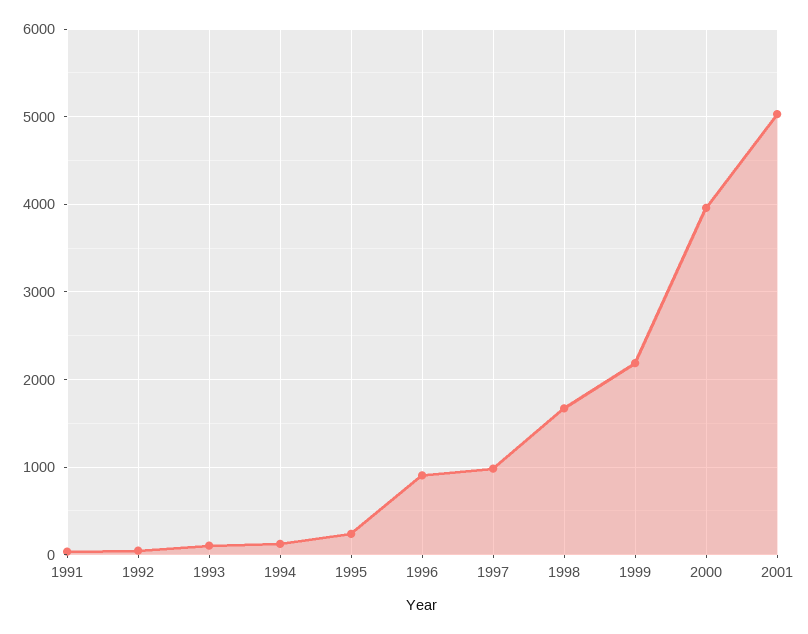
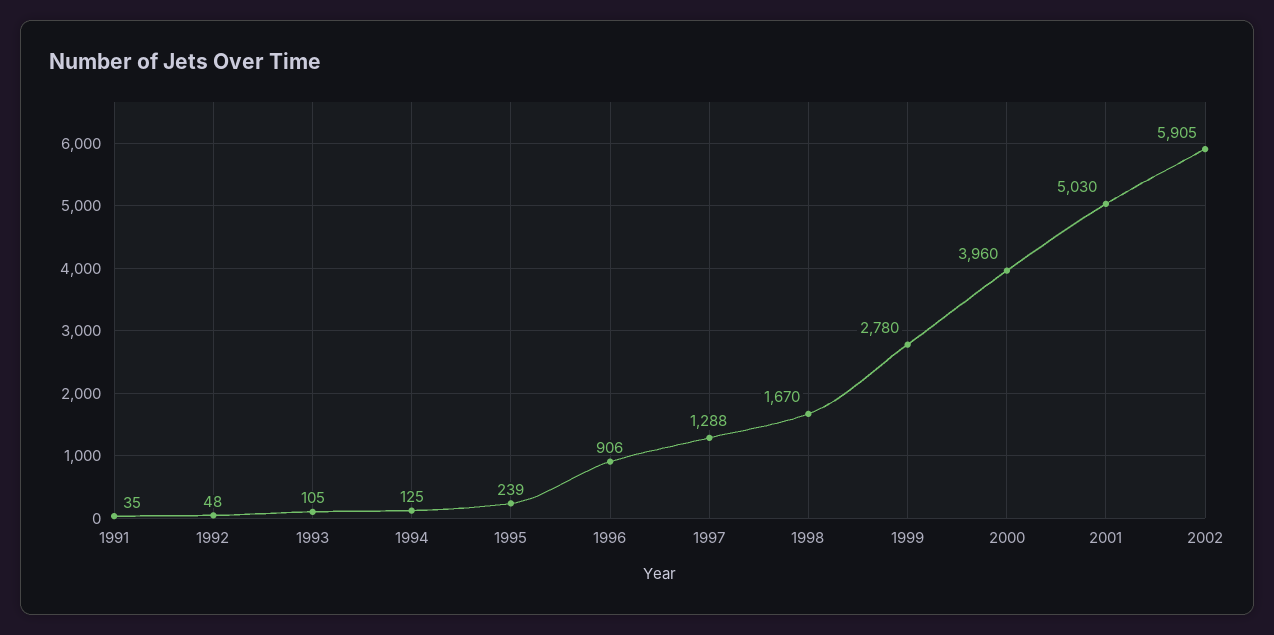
1997: 1000 -> 1288
1999: 2200 -> 2780
2002: none -> 5905

